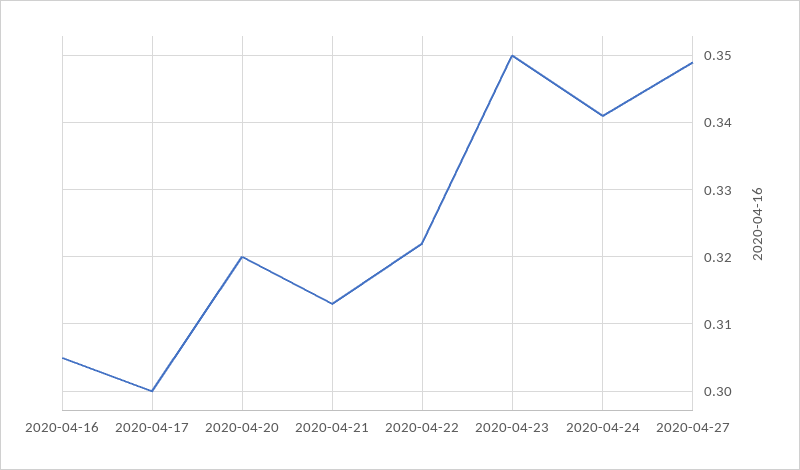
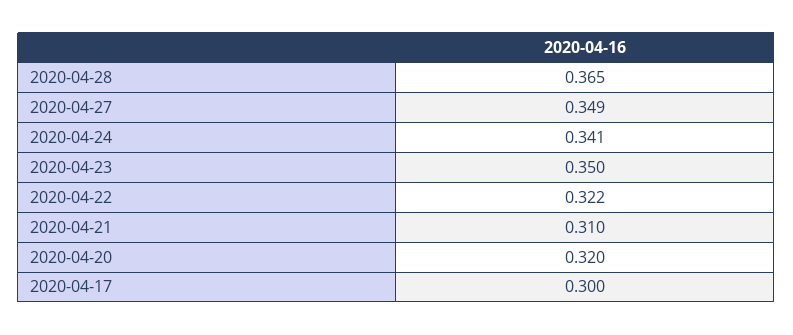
2020-04-16: 0.305 -> none
2020-04-21: 0.313 -> 0.31
2020-04-28: none -> 0.365

